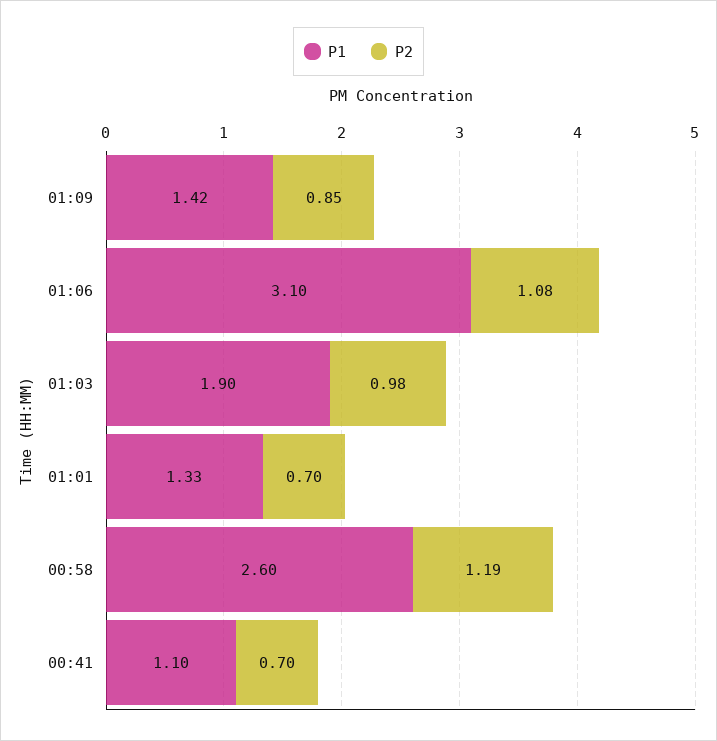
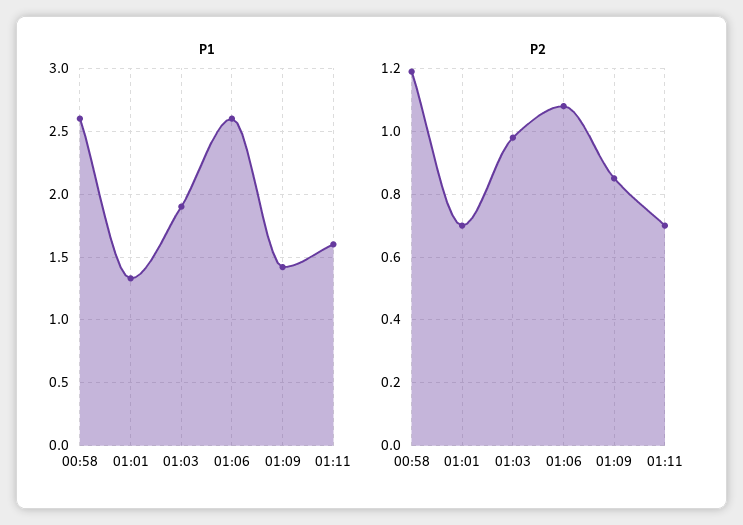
P1, 01:06: 3.1 -> 2.6
P1, 00:41: 1.1 -> none
P2, 00:41: 0.7 -> none
P1, 01:11: none -> 1.6
P2, 01:11: none -> 0.7

